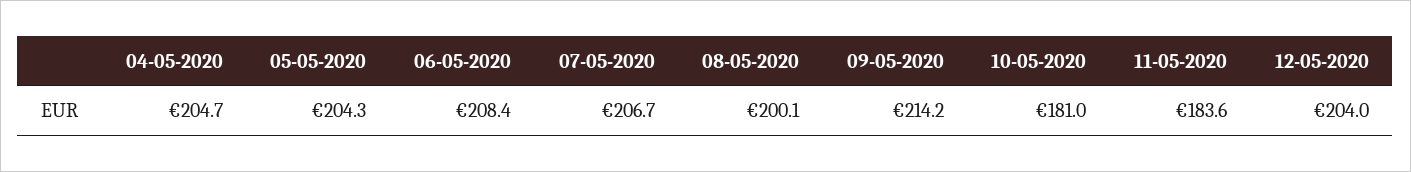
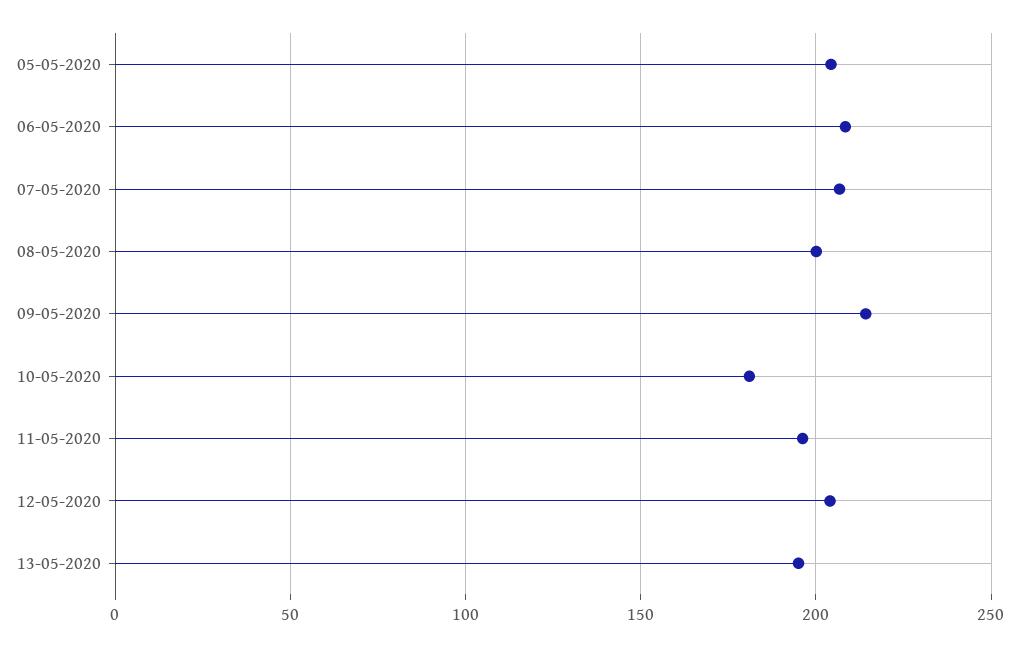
04-05-2020: 204.7 -> none
11-05-2020: 183.6 -> 195
13-05-2020: none -> 195

